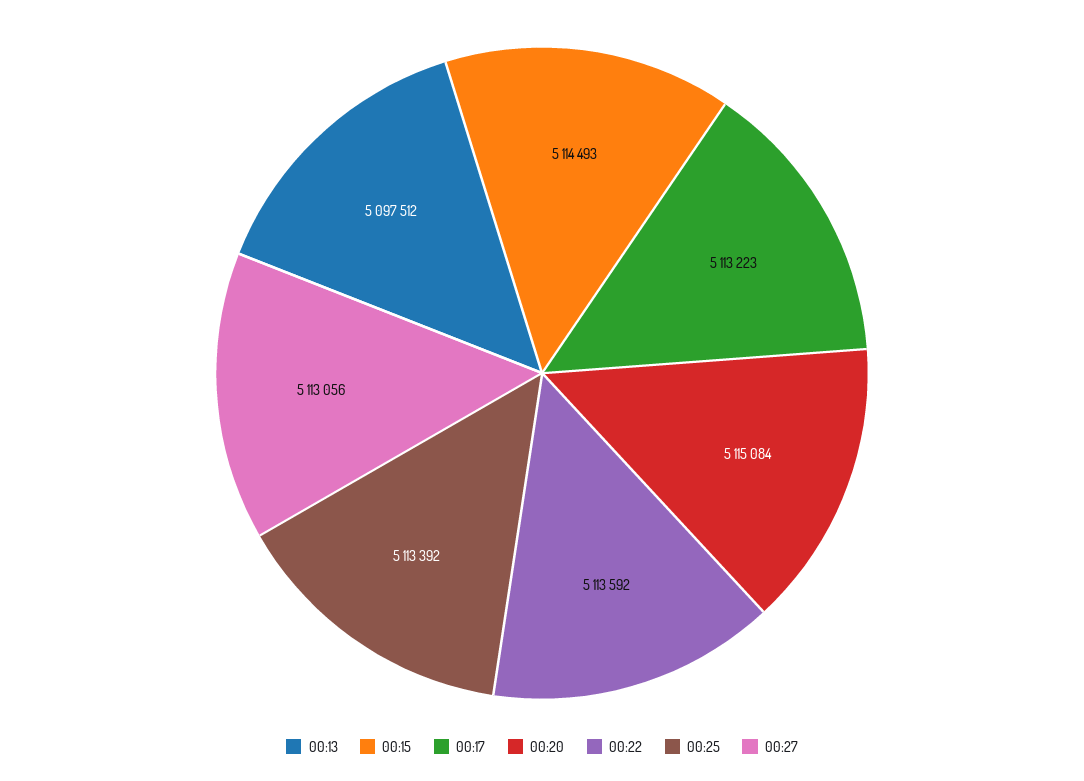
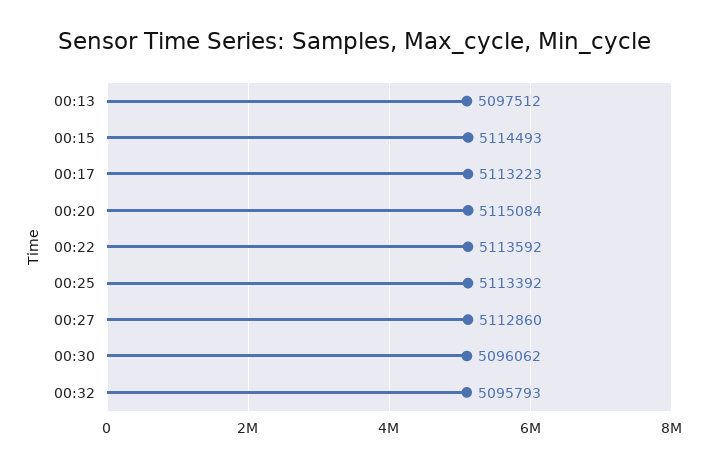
00:27: 5113056 -> 5112860
00:30: none -> 5096062
00:32: none -> 5095793

